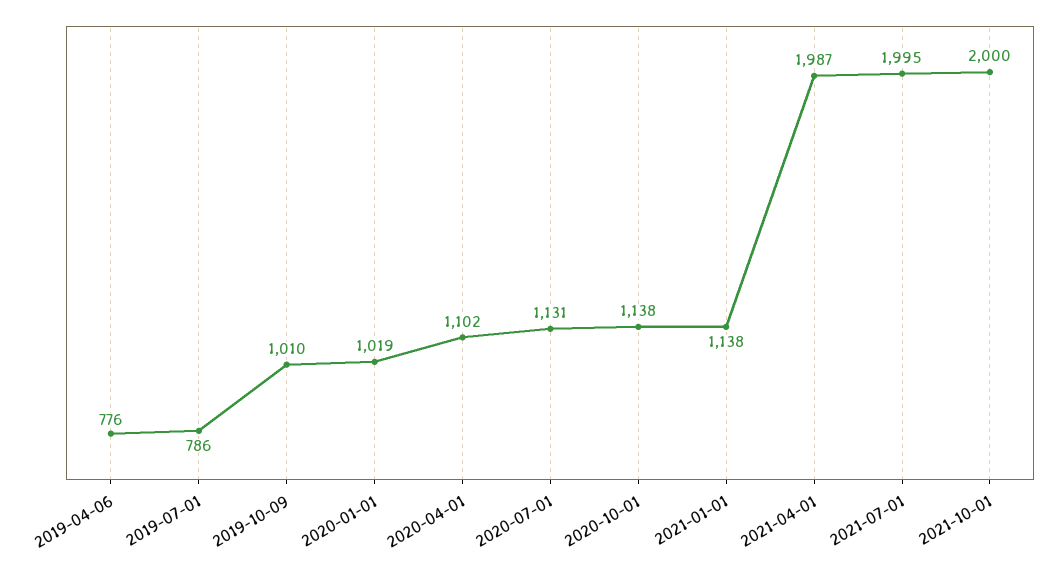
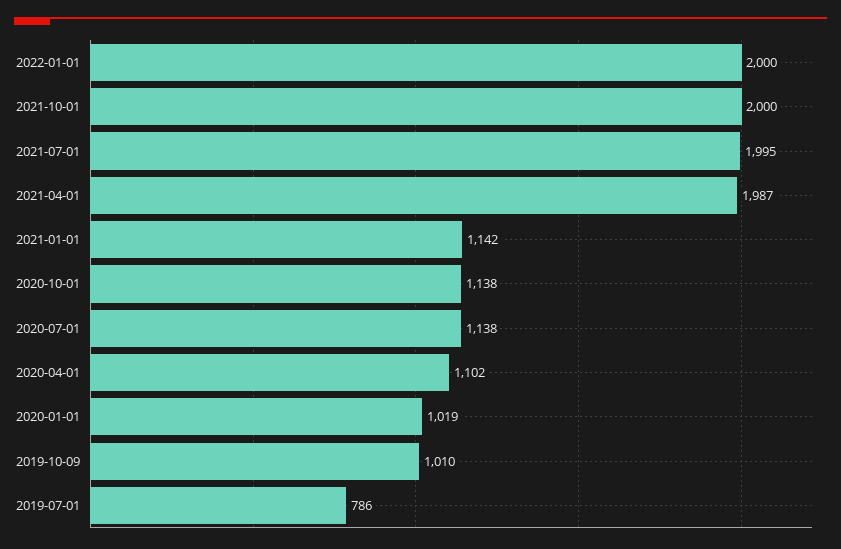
2019-04-06: 776 -> none
2020-07-01: 1131 -> 1138
2021-01-01: 1138 -> 1142
2022-01-01: none -> 2000

